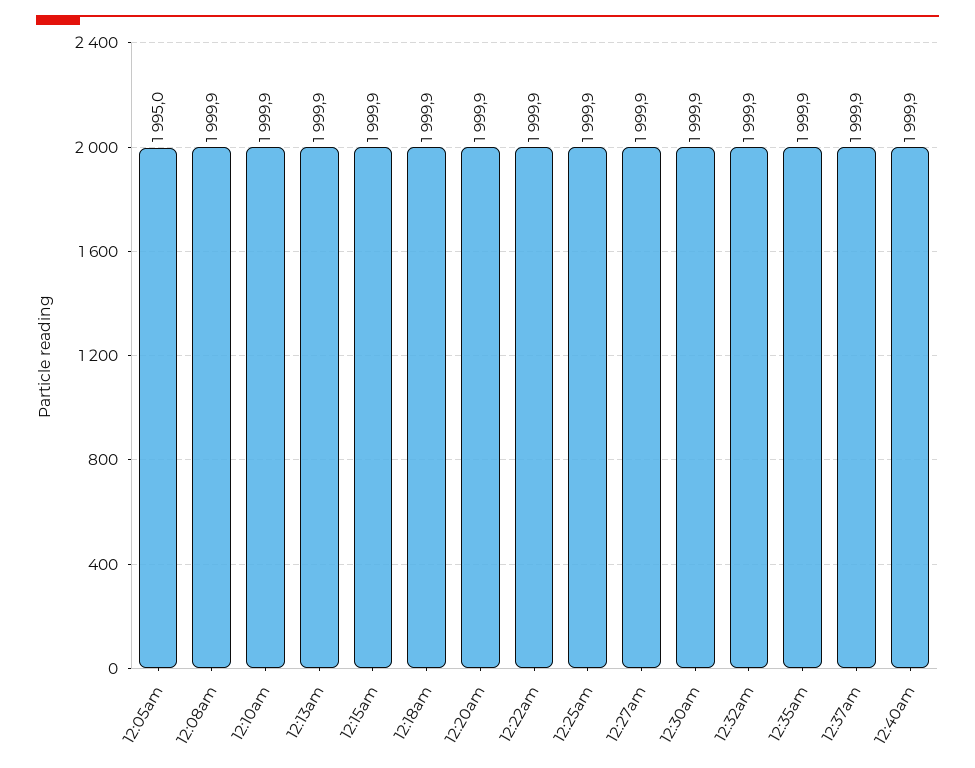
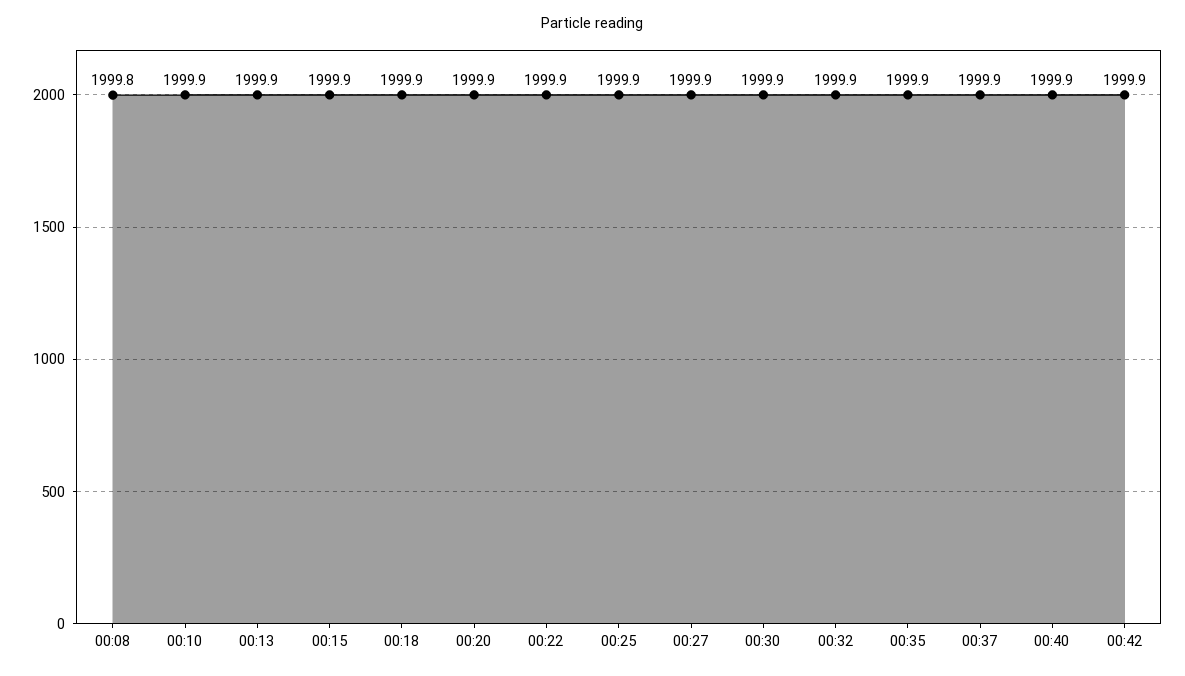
12:05am: 1995 -> none
12:08am: 1999.9 -> 1999.8
00:42: none -> 1999.9

